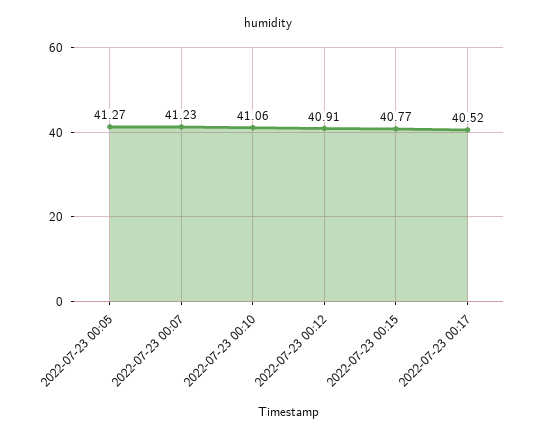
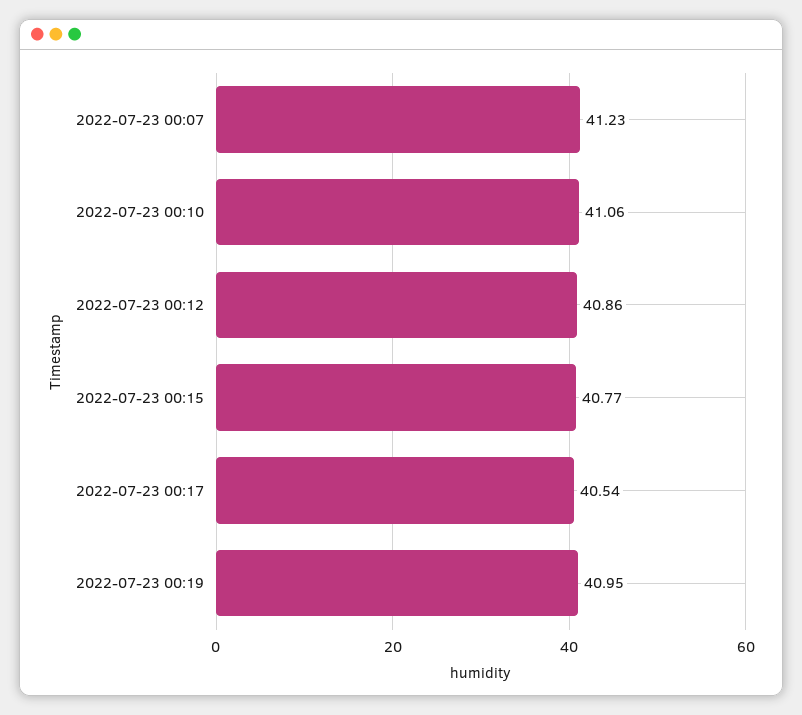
2022-07-23 00:05: 41.27 -> none
2022-07-23 00:12: 40.91 -> 40.86
2022-07-23 00:17: 40.52 -> 40.54
2022-07-23 00:19: none -> 40.95

